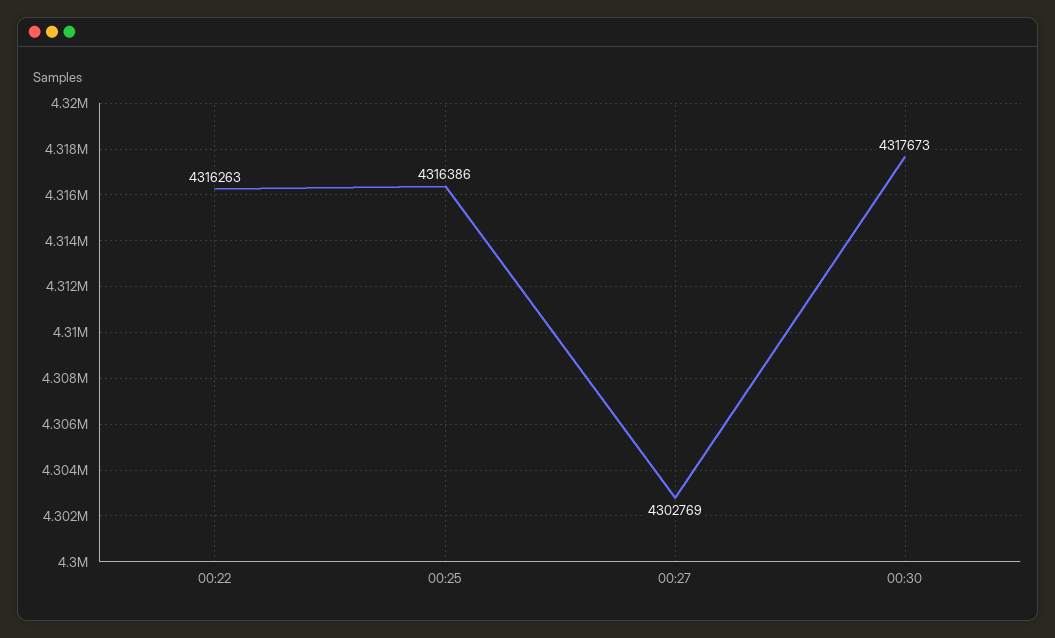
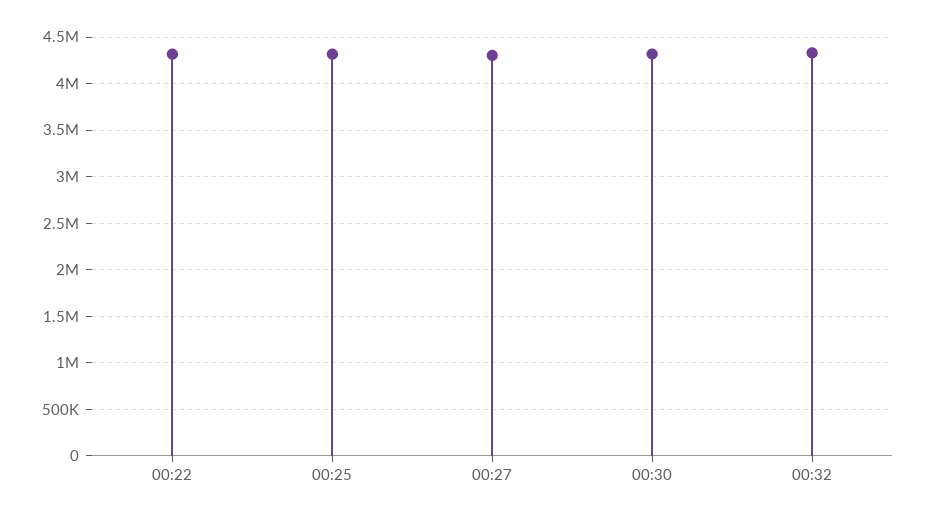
00:32: none -> 4300000

